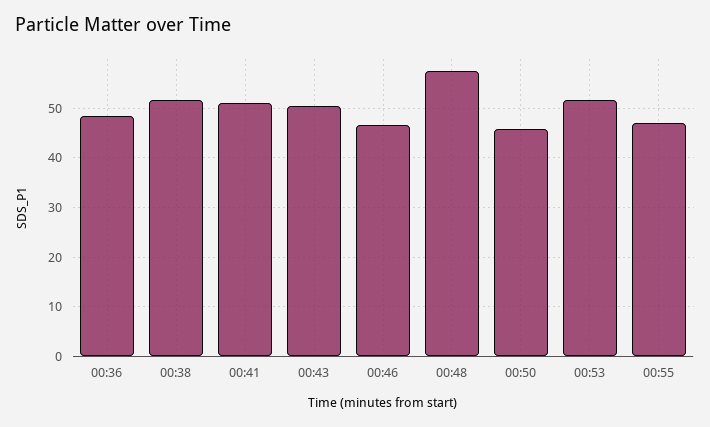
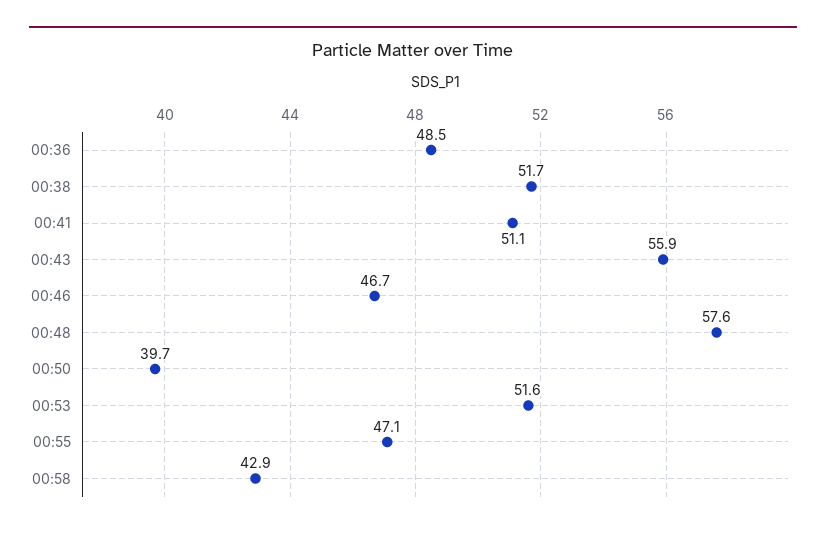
00:43: 50 -> 55.9
00:50: 46 -> 39.7
00:58: none -> 42.9

